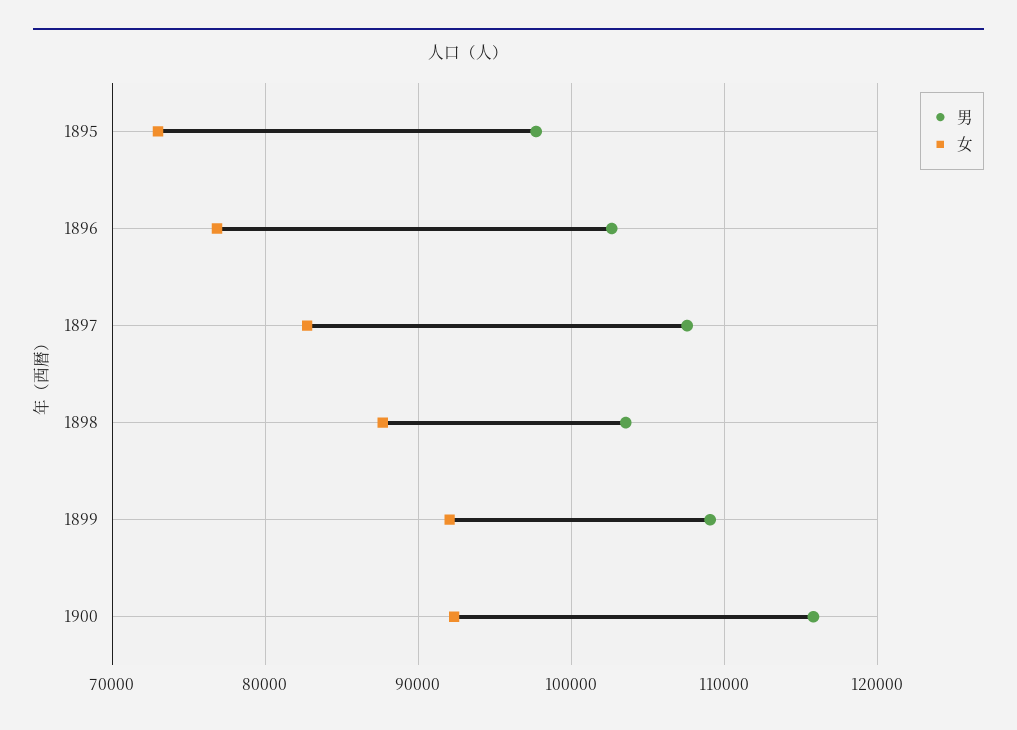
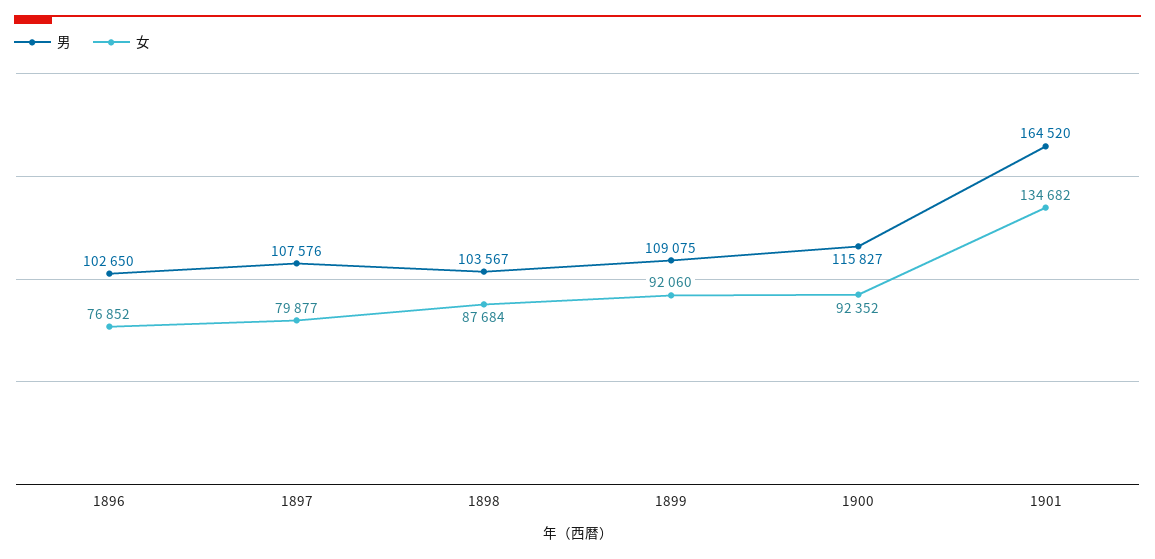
男, 1895: 98000 -> none
女, 1895: 73000 -> none
女, 1897: 83000 -> 79877
男, 1901: none -> 164520
女, 1901: none -> 134682

